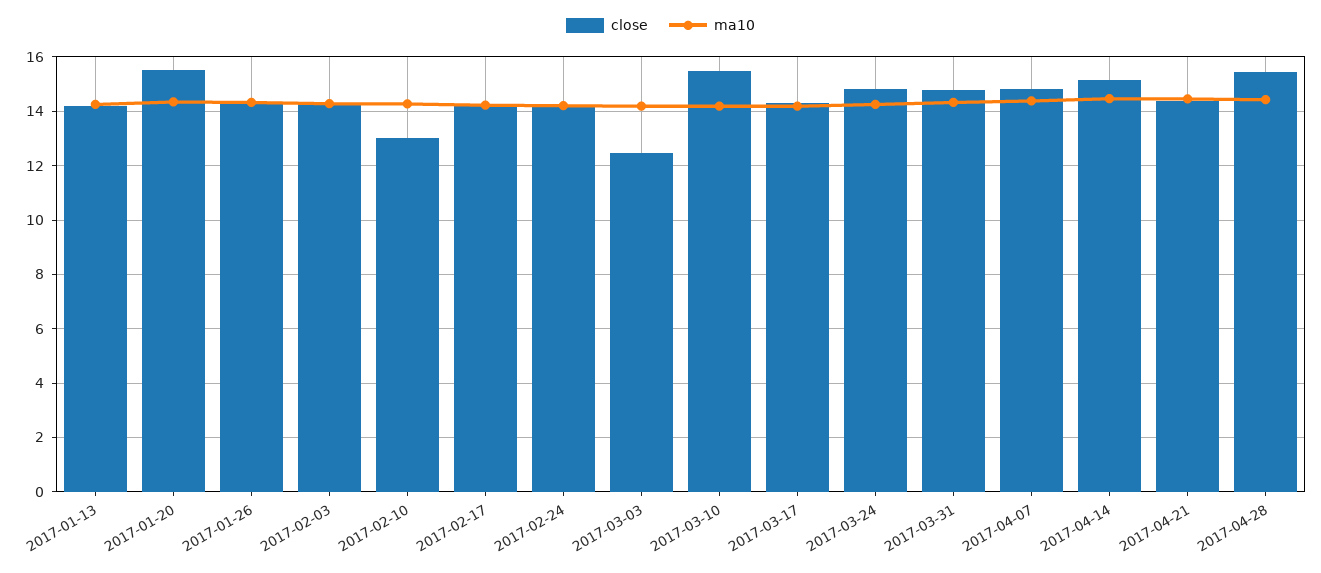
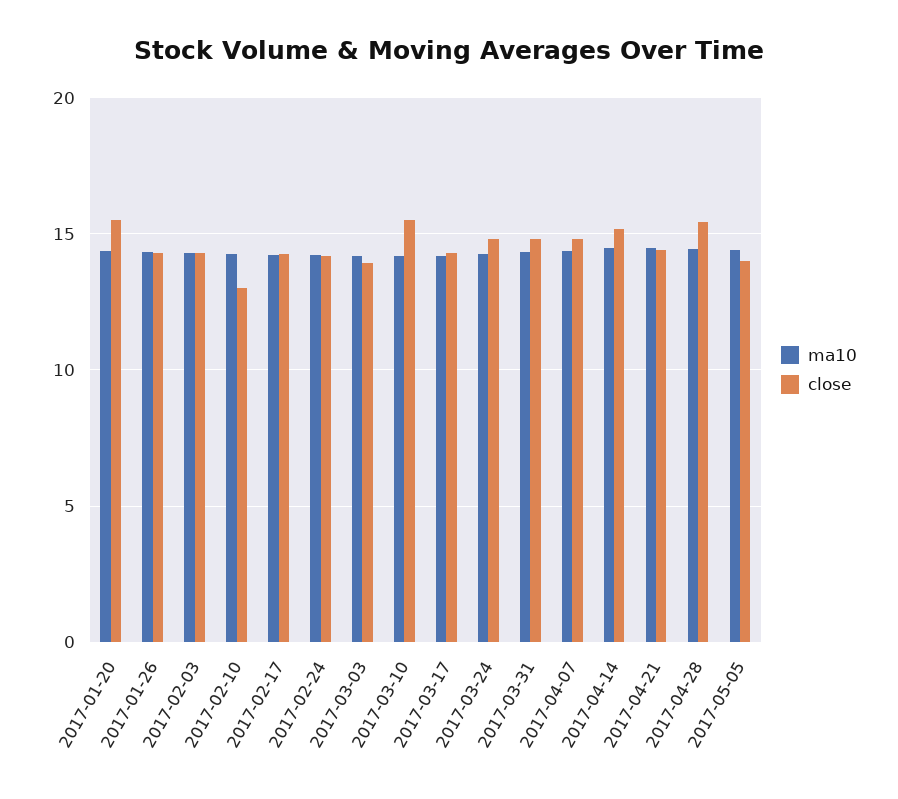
close, 2017-01-13: 14.25 -> none
ma10, 2017-01-13: 14.25 -> none
close, 2017-03-03: 12.5 -> 14
ma10, 2017-05-05: none -> 14.5
close, 2017-05-05: none -> 14

